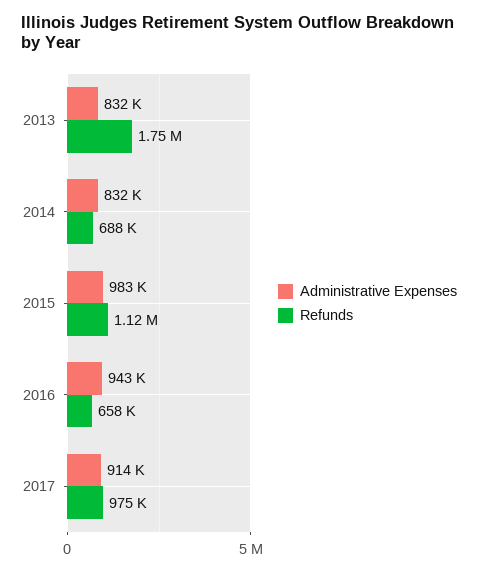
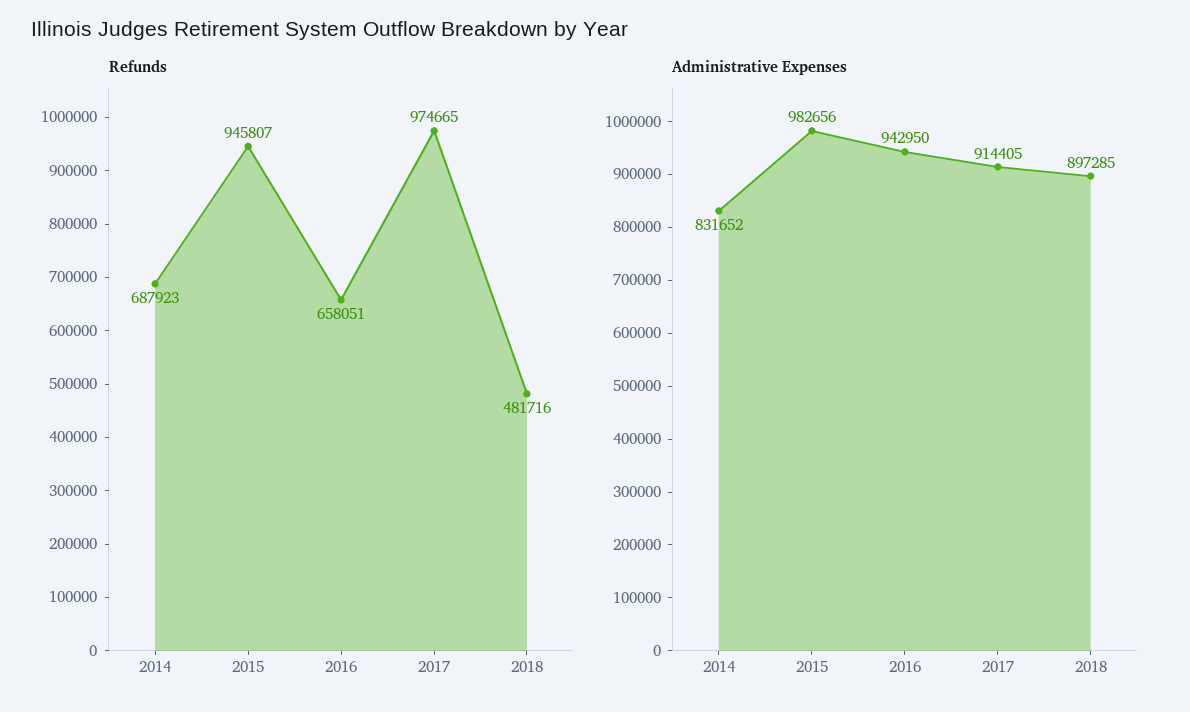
Administrative Expenses, 2013: 832000 -> none
Refunds, 2013: 1750000 -> none
Refunds, 2015: 1120000 -> 945807
Refunds, 2018: none -> 481716
Administrative Expenses, 2018: none -> 897285

